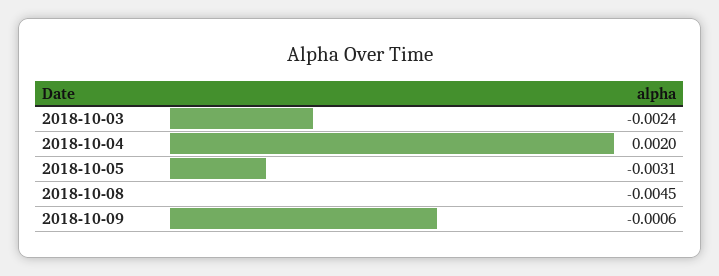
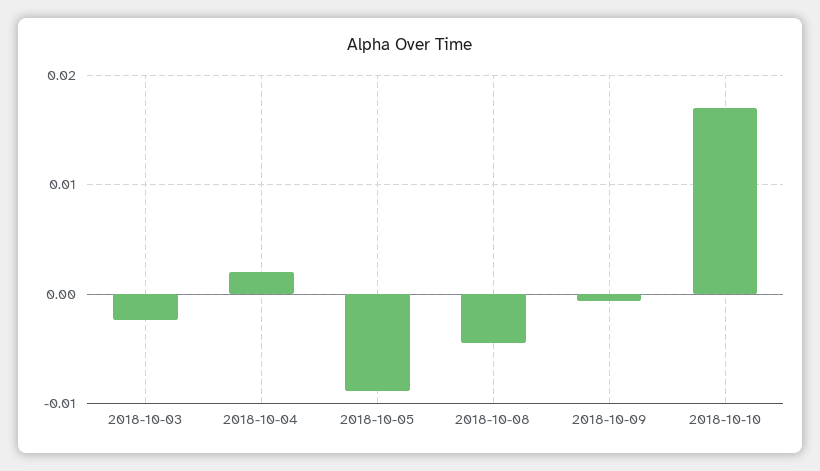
2018-10-05: -0.0031 -> -0.009
2018-10-10: none -> 0.017

